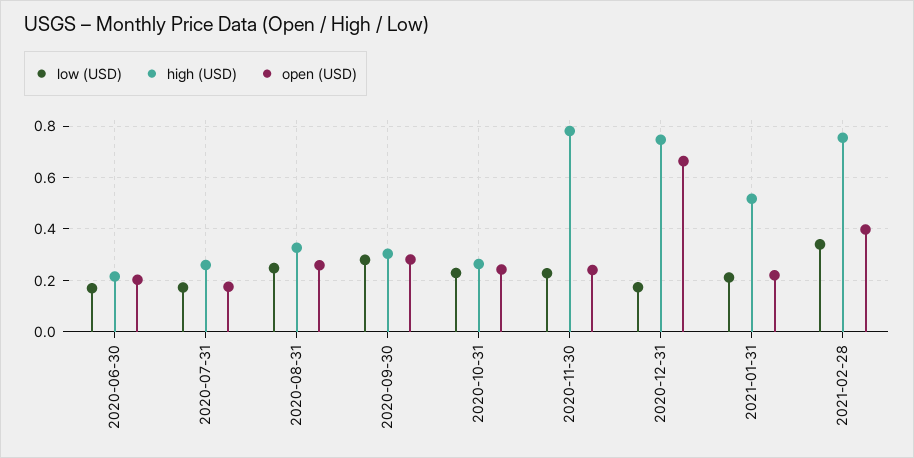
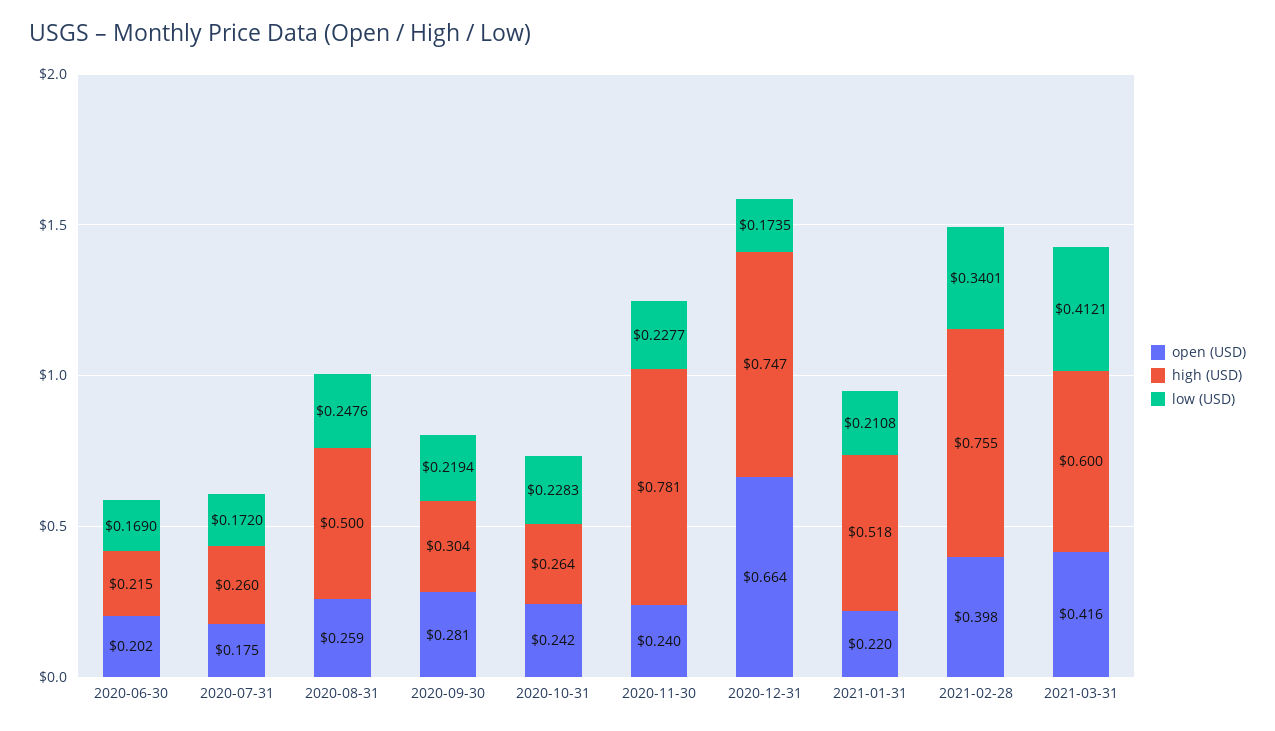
high (USD), 2020-08-31: 0.325 -> 0.5
low (USD), 2020-09-30: 0.275 -> 0.2194
open (USD), 2021-03-31: none -> 0.416
high (USD), 2021-03-31: none -> 0.6
low (USD), 2021-03-31: none -> 0.4121

